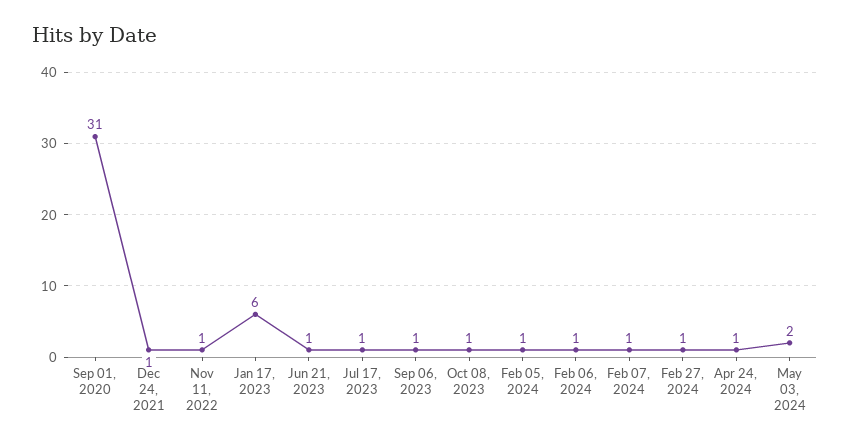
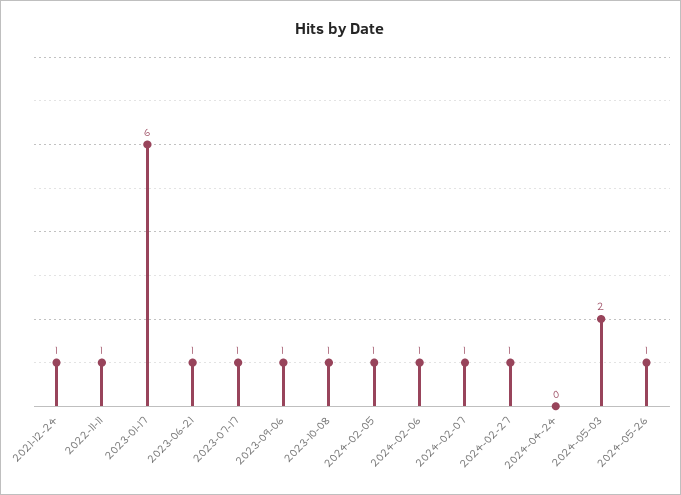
Sep 01, 2020: 31 -> none
Apr 24, 2024: 1 -> 0
2024-05-26: none -> 1

